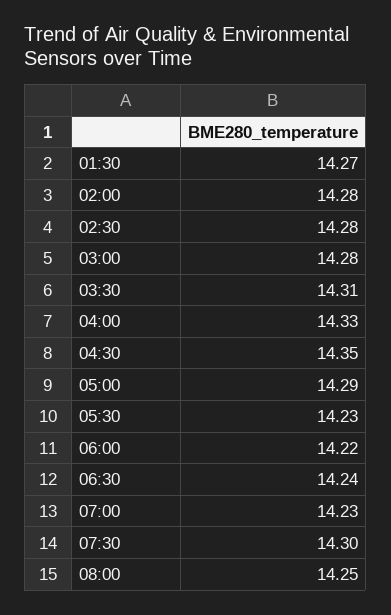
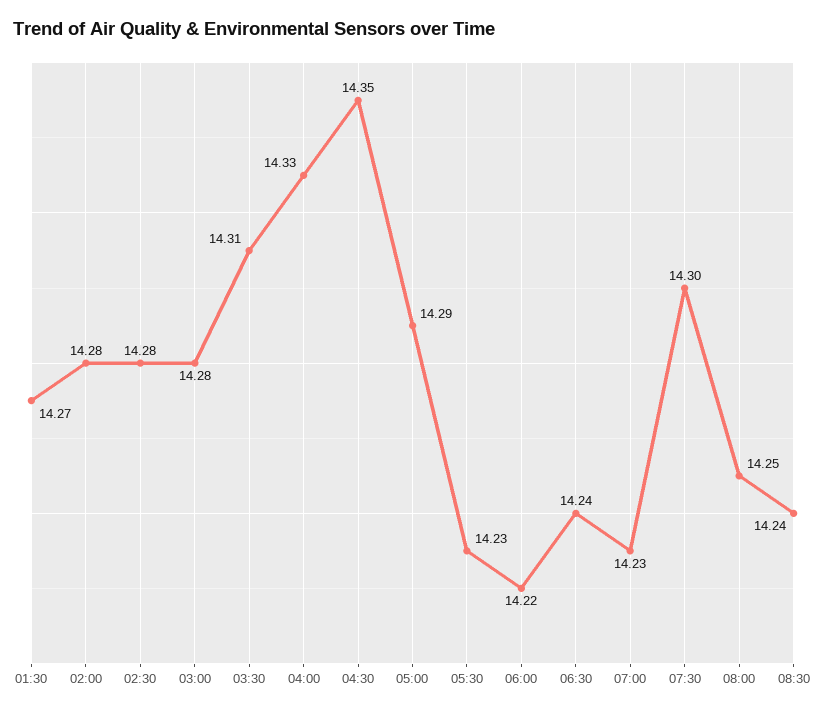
08:30: none -> 14.24

